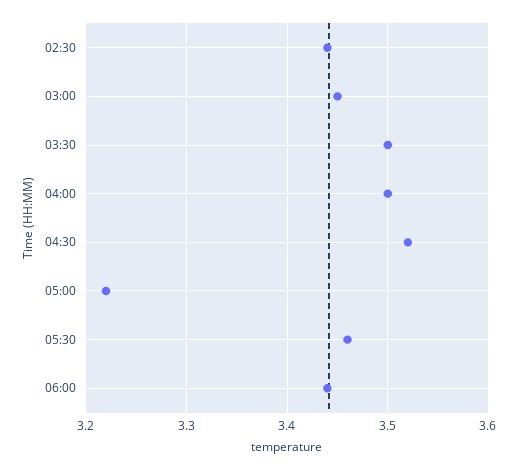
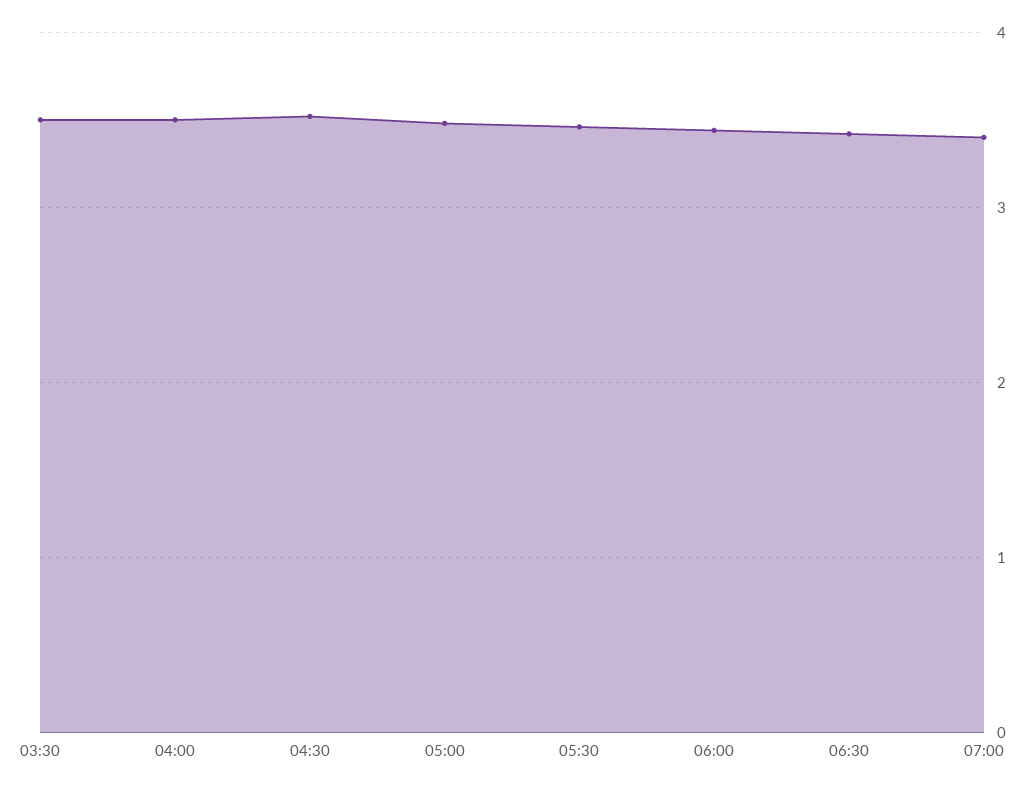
02:30: 3.44 -> none
03:00: 3.45 -> none
05:00: 3.22 -> 3.5
06:30: none -> 3.4
07:00: none -> 3.4

